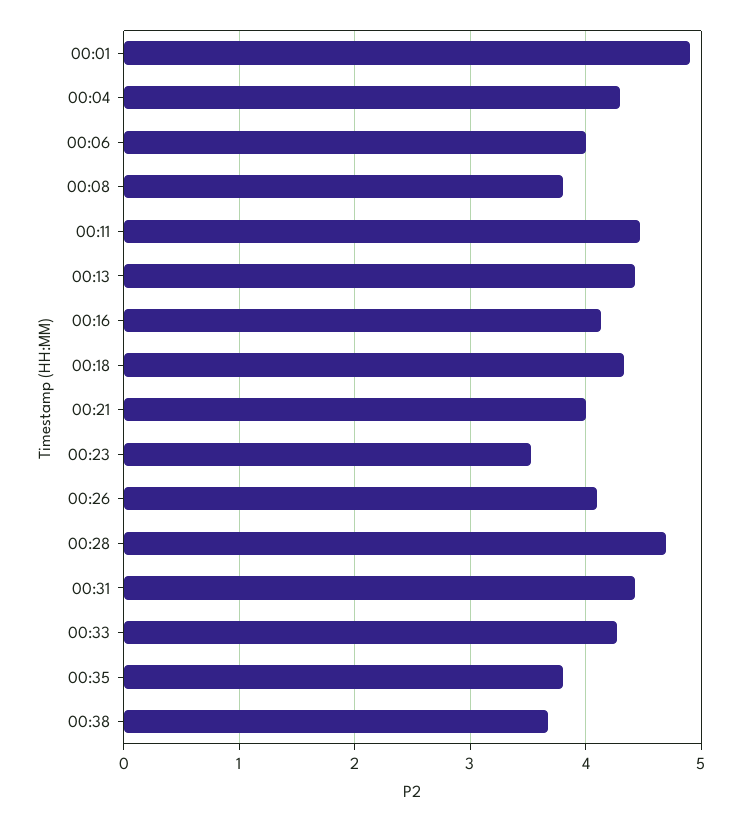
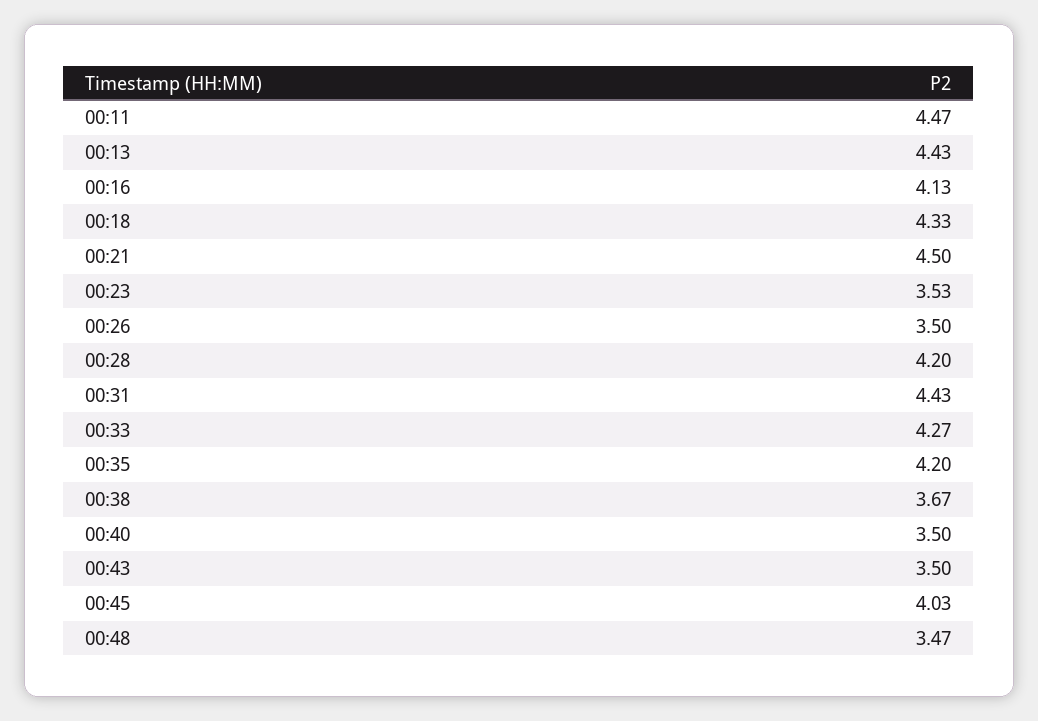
00:01: 4.9 -> none
00:04: 4.3 -> none
00:06: 4 -> none
00:08: 3.8 -> none
00:21: 4 -> 4.5
00:26: 4.1 -> 3.5
00:28: 4.7 -> 4.2
00:35: 3.8 -> 4.2
00:40: none -> 3.5
00:43: none -> 3.5
00:45: none -> 4.03
00:48: none -> 3.47

